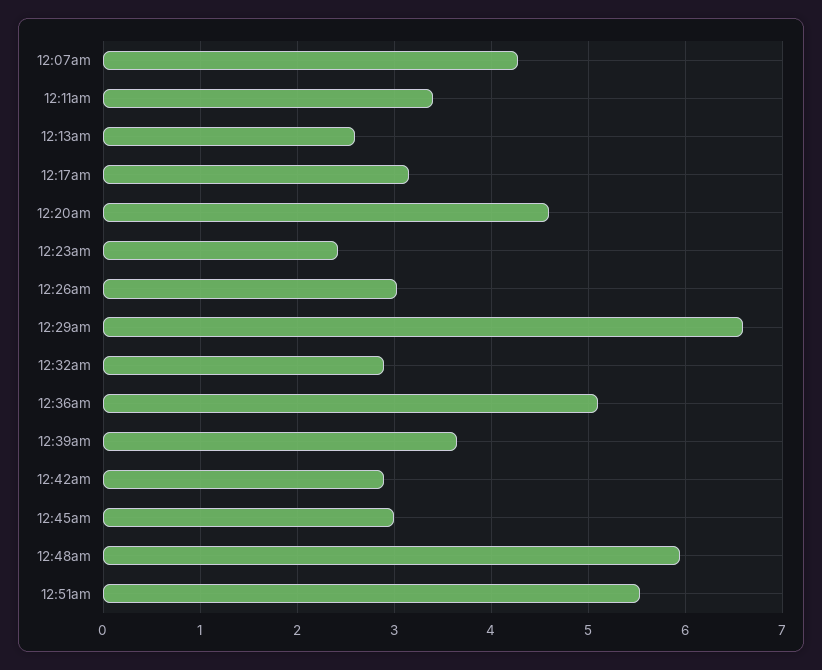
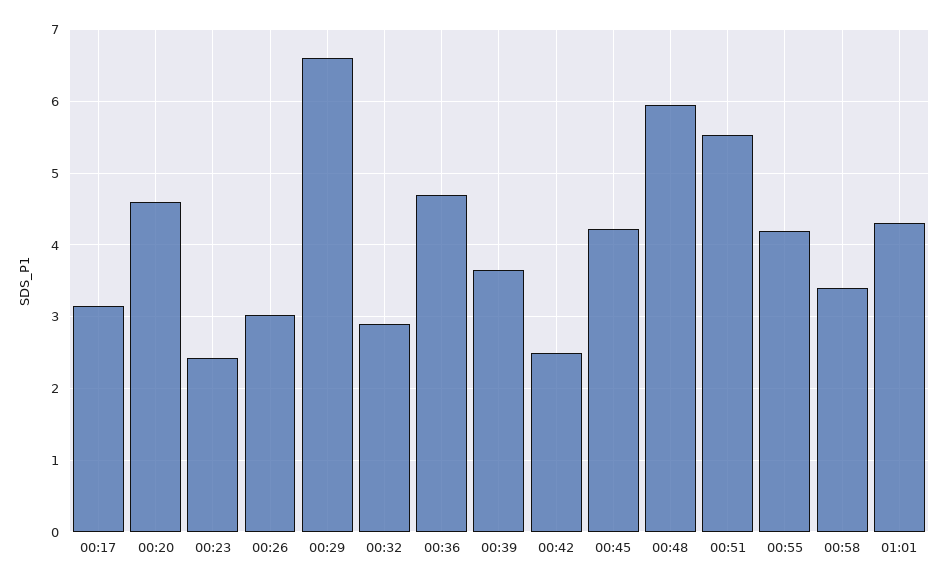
12:07am: 4.3 -> none
12:11am: 3.4 -> none
12:13am: 2.6 -> none
12:36am: 5.1 -> 4.7
12:42am: 2.9 -> 2.5
12:45am: 3 -> 4.2
00:55: none -> 4.2
00:58: none -> 3.4
01:01: none -> 4.3

